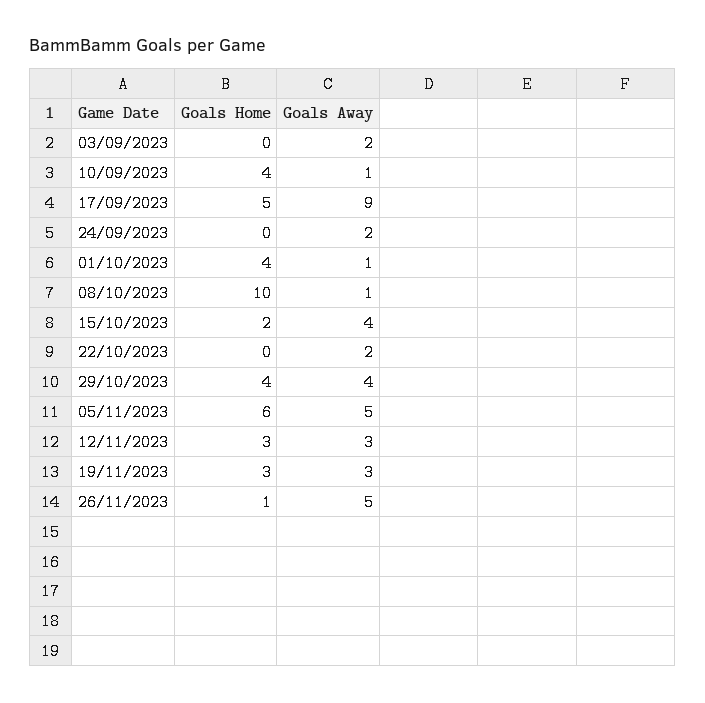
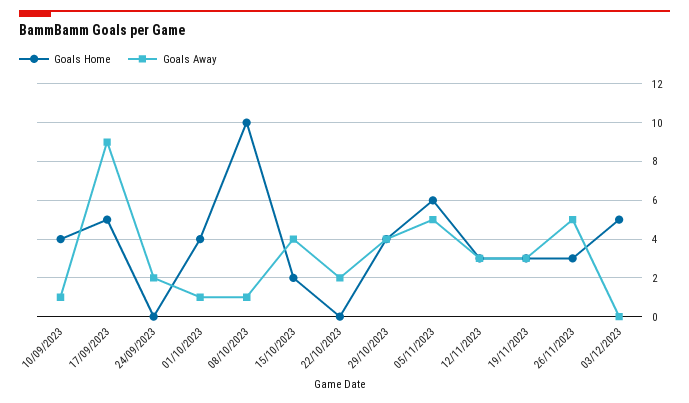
Goals Home, 03/09/2023: 0 -> none
Goals Away, 03/09/2023: 2 -> none
Goals Home, 26/11/2023: 1 -> 3
Goals Home, 03/12/2023: none -> 5
Goals Away, 03/12/2023: none -> 0

